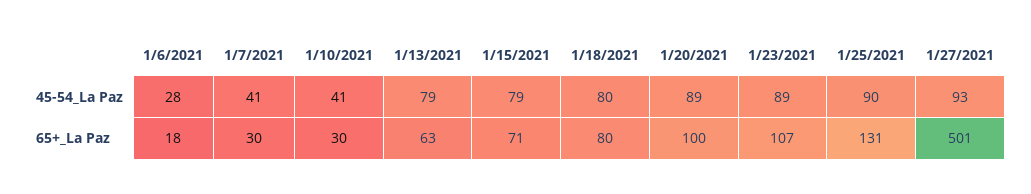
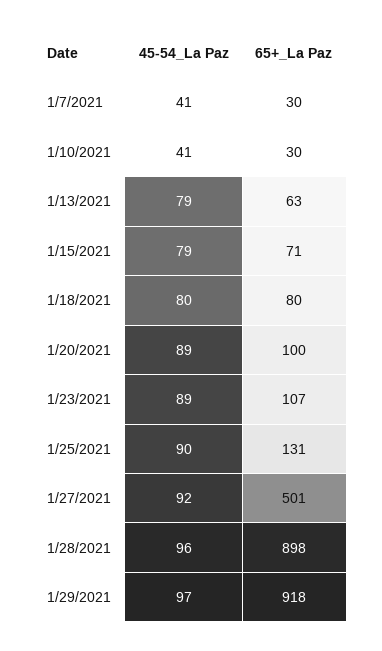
1/6/2021, 45-54_La Paz: 28 -> none
1/27/2021, 45-54_La Paz: 93 -> 92
1/6/2021, 65+_La Paz: 18 -> none
1/28/2021, 45-54_La Paz: none -> 96
1/28/2021, 65+_La Paz: none -> 898
1/29/2021, 45-54_La Paz: none -> 97
1/29/2021, 65+_La Paz: none -> 918

